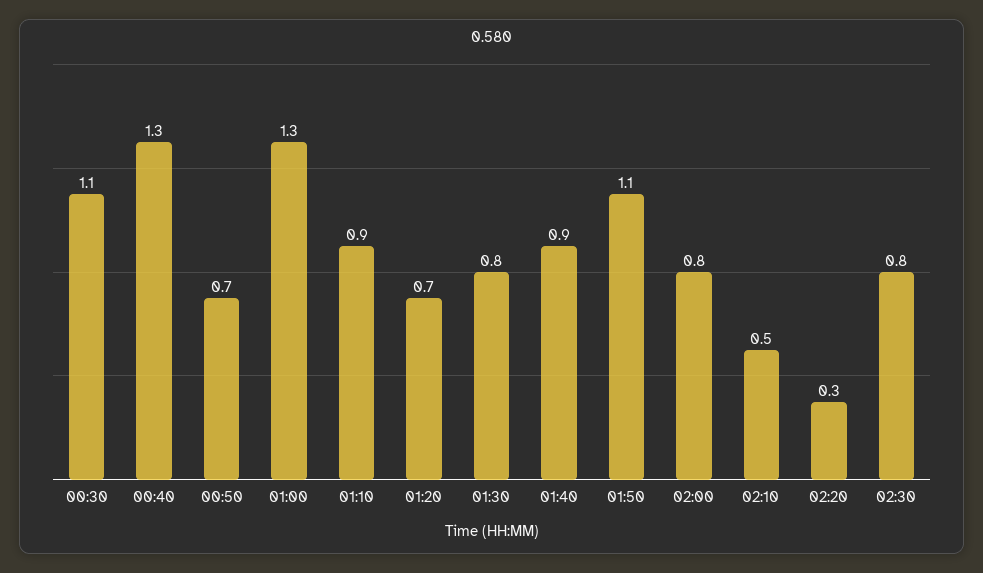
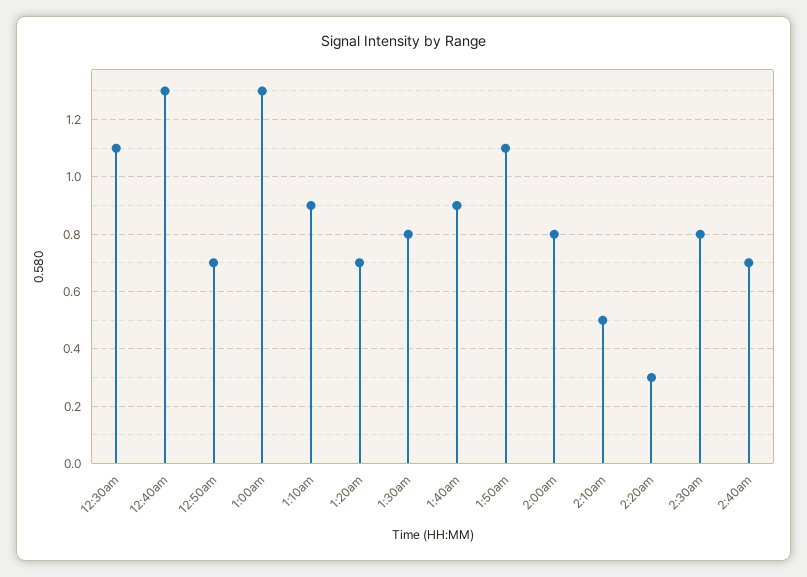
2:40am: none -> 0.7

